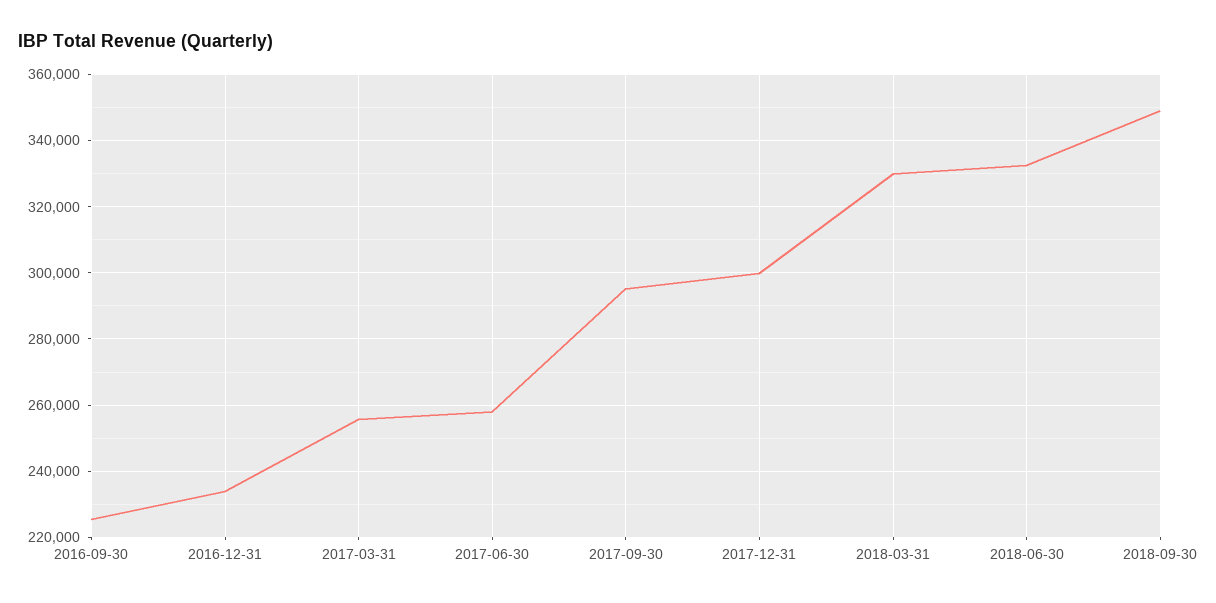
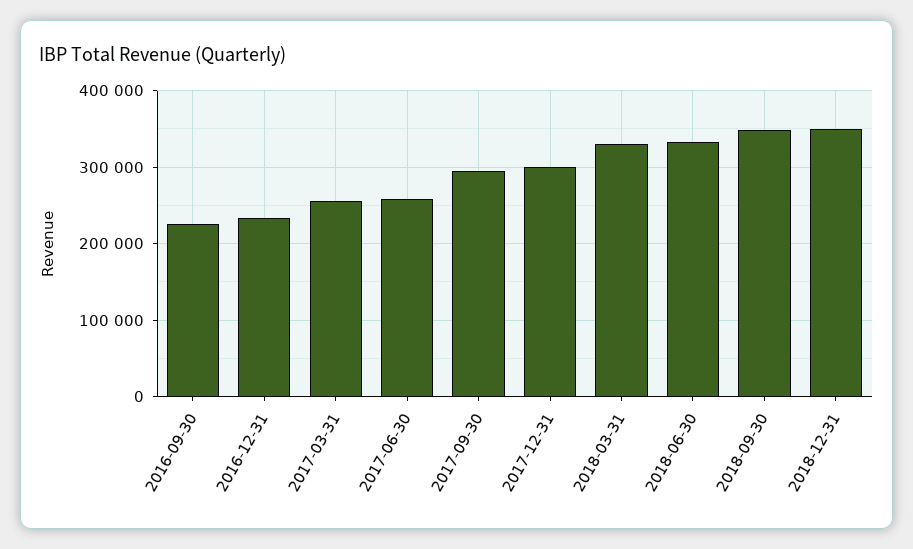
2018-12-31: none -> 350000

